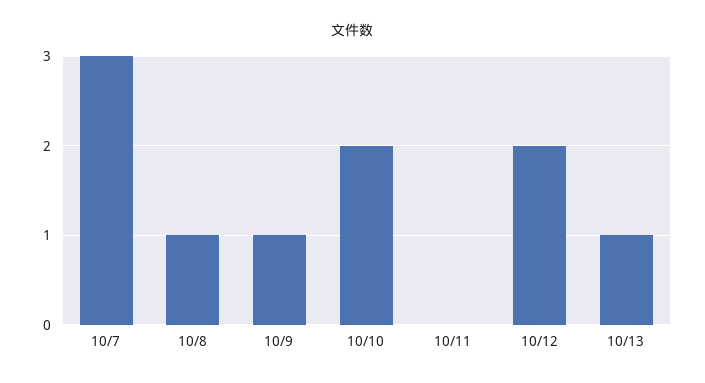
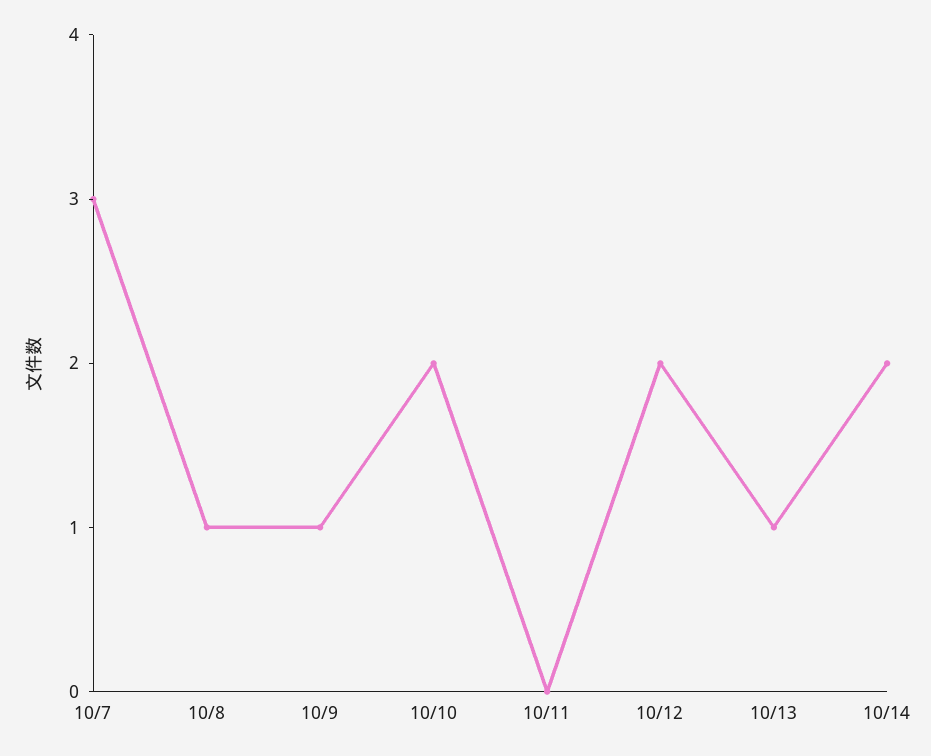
10/14: none -> 2

